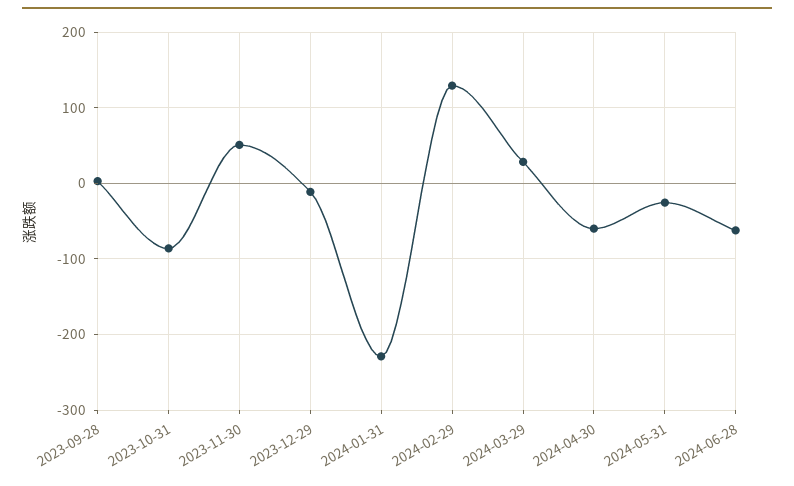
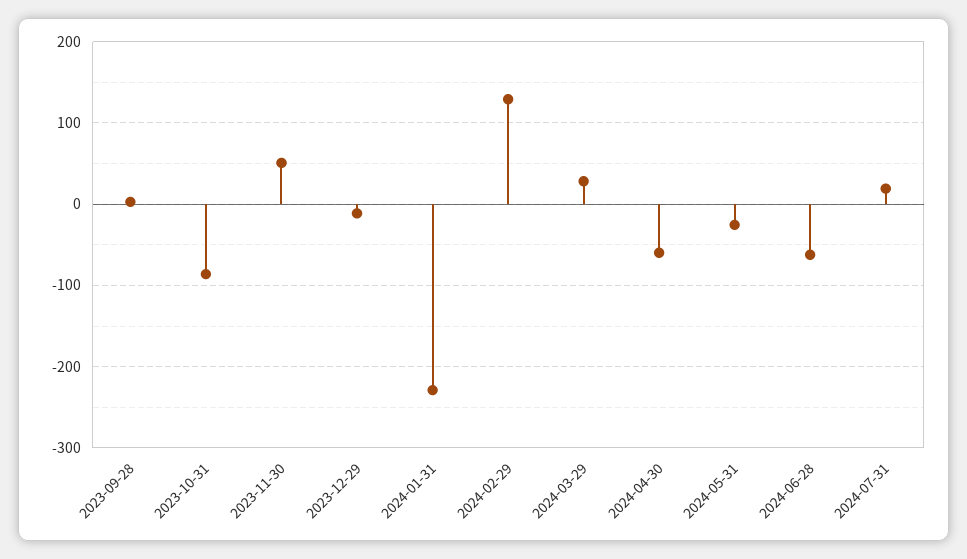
2024-07-31: none -> 20

